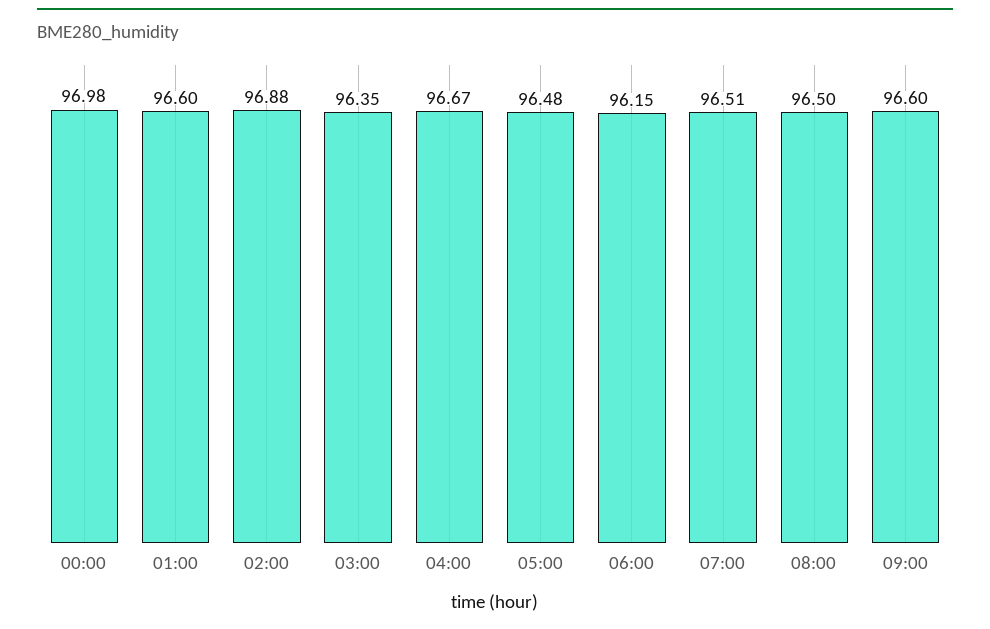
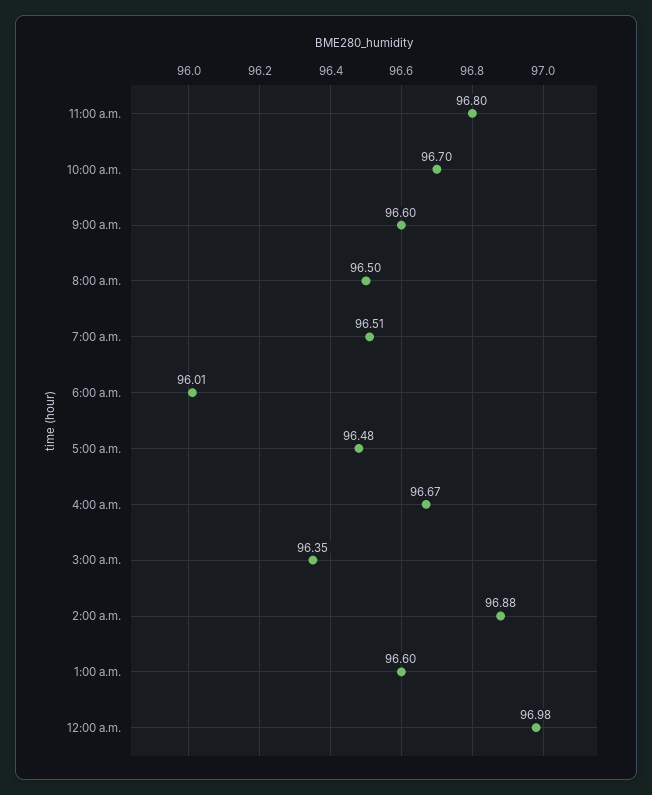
06:00: 96.15 -> 96.01
11:00 a.m.: none -> 96.8
10:00 a.m.: none -> 96.7

